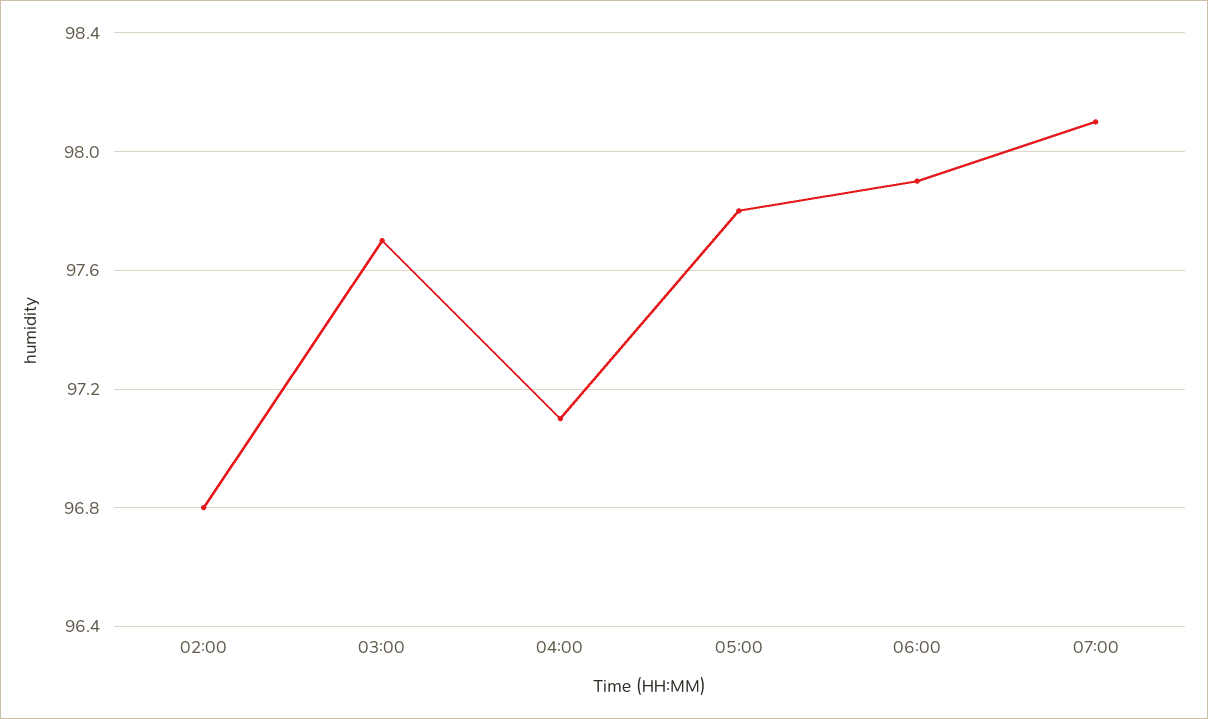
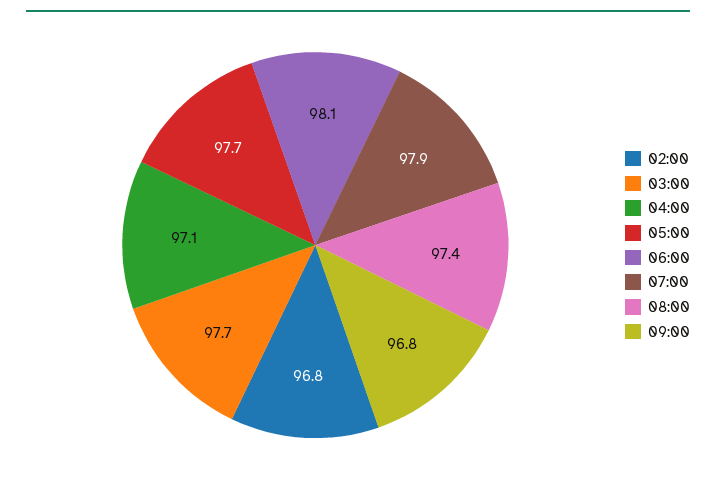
05:00: 97.8 -> 97.7
06:00: 97.9 -> 98.1
07:00: 98.1 -> 97.9
08:00: none -> 97.4
09:00: none -> 96.8

